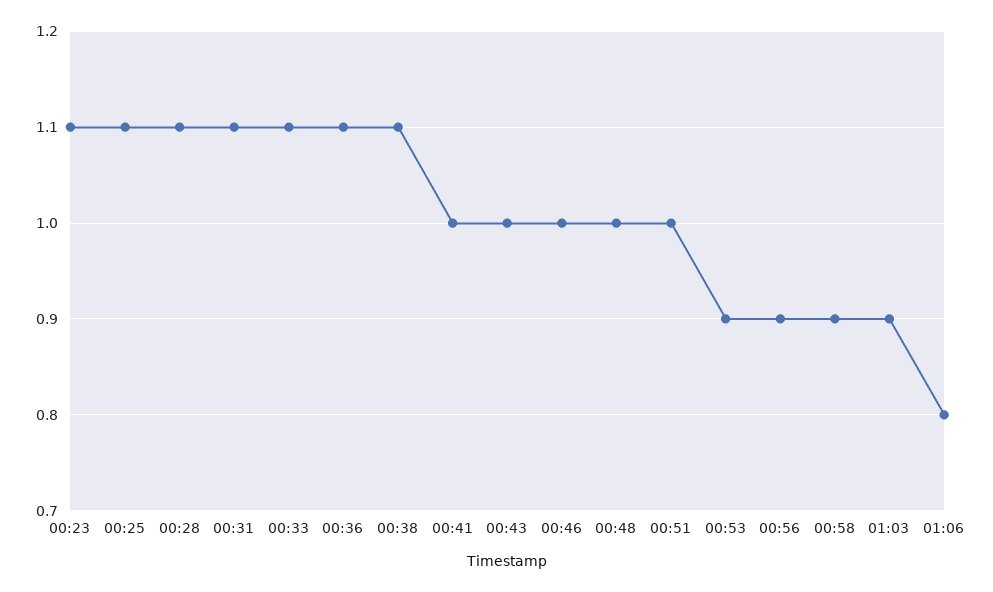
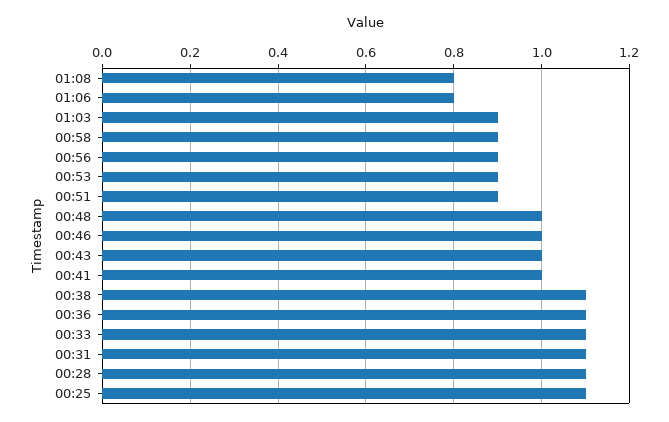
00:23: 1.1 -> none
00:51: 1 -> 0.9
01:08: none -> 0.8

